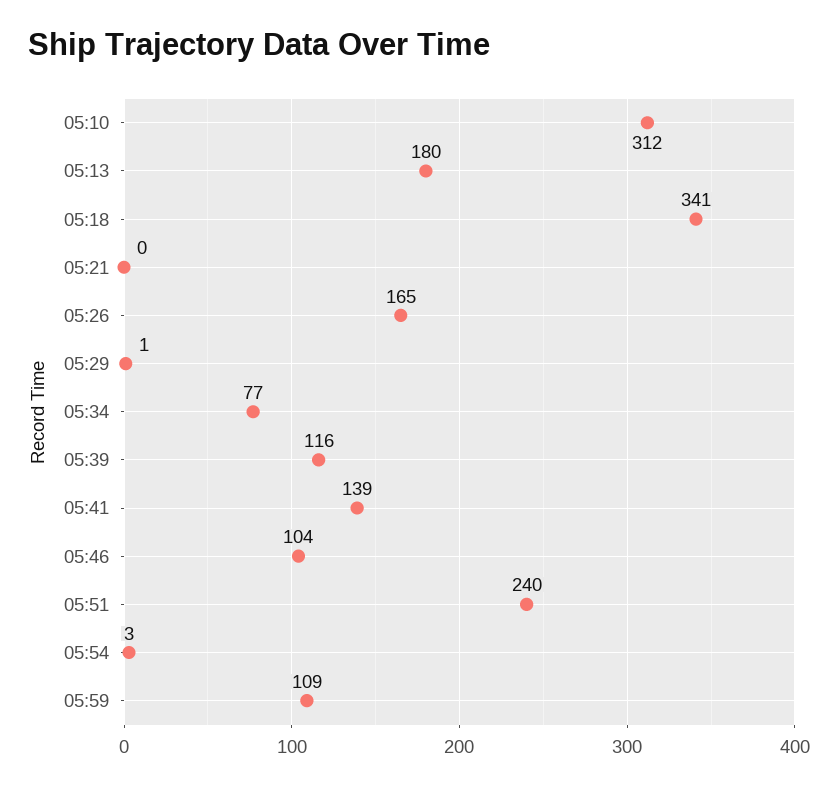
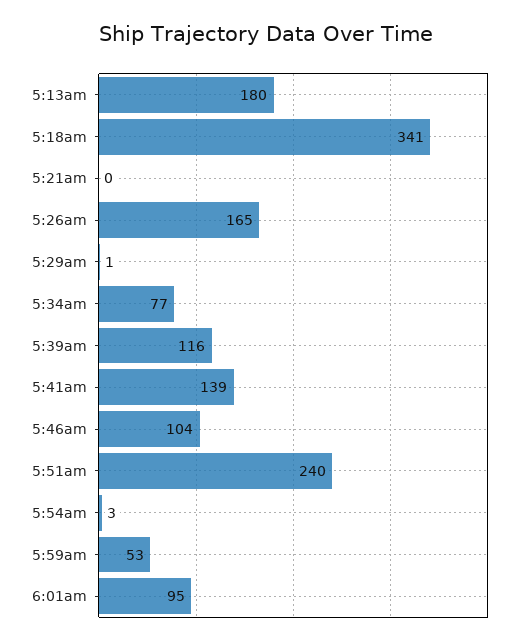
05:10: 312 -> none
05:59: 109 -> 53
6:01am: none -> 95

